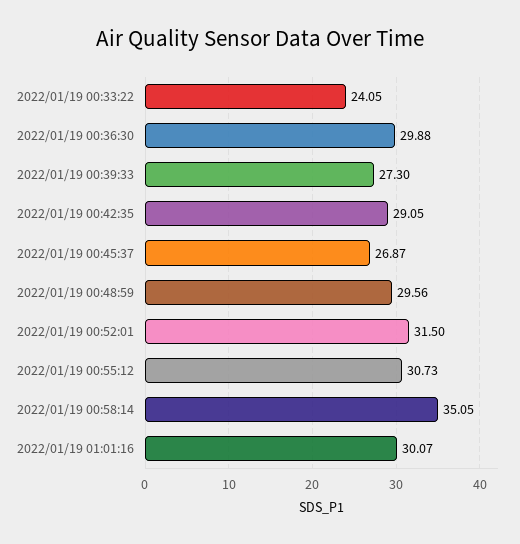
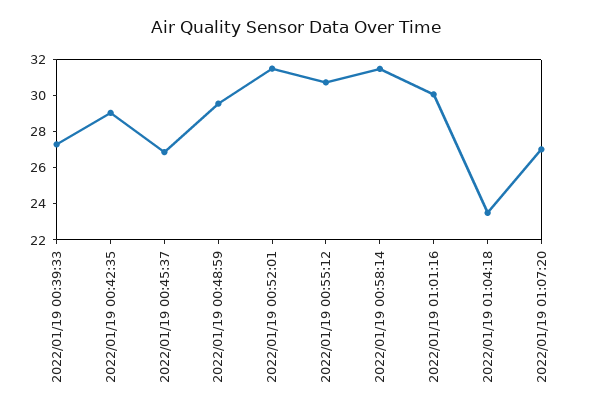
2022/01/19 00:33:22: 24.05 -> none
2022/01/19 00:36:30: 29.88 -> none
2022/01/19 00:58:14: 35.05 -> 31.5
2022/01/19 01:04:18: none -> 23.5
2022/01/19 01:07:20: none -> 27

